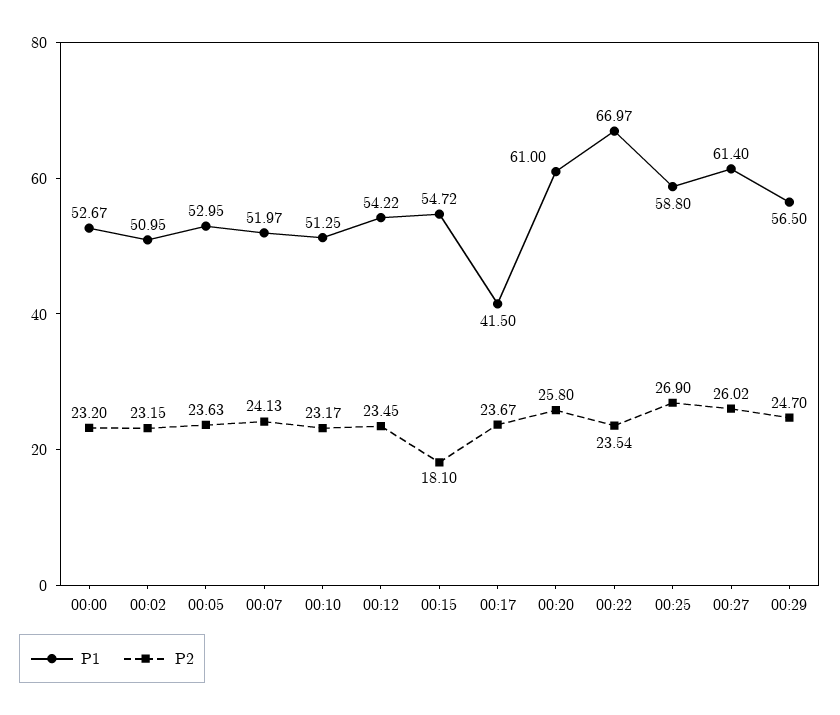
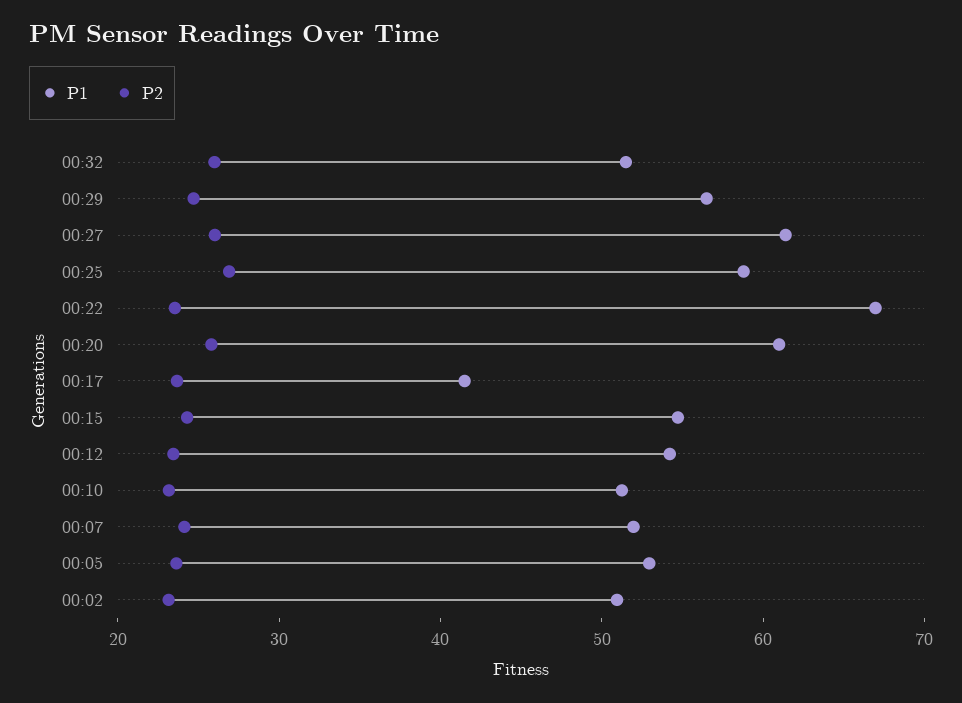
P1, 00:00: 52.67 -> none
P2, 00:00: 23.2 -> none
P2, 00:15: 18.1 -> 24
P1, 00:32: none -> 52
P2, 00:32: none -> 26

